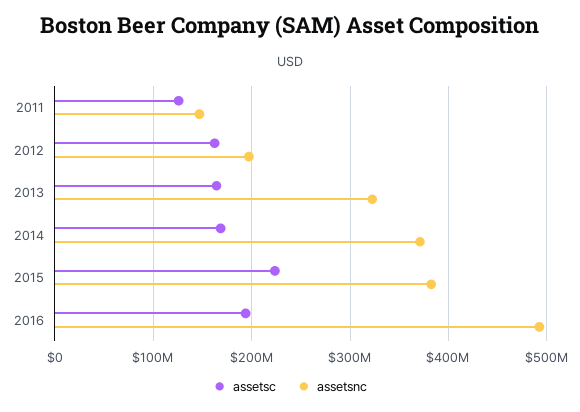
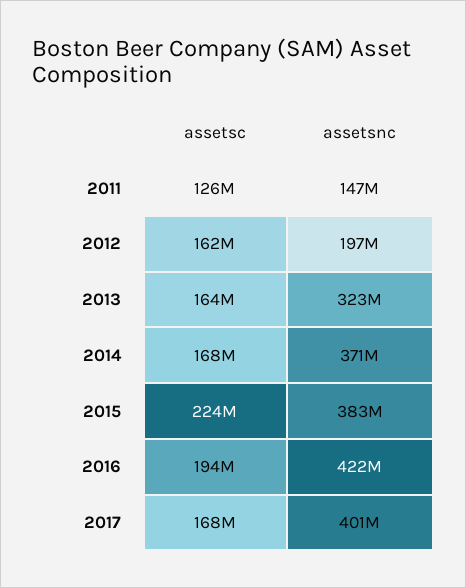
assetsnc, 2016: 490000000 -> 422000000
assetsc, 2017: none -> 168000000
assetsnc, 2017: none -> 401000000

